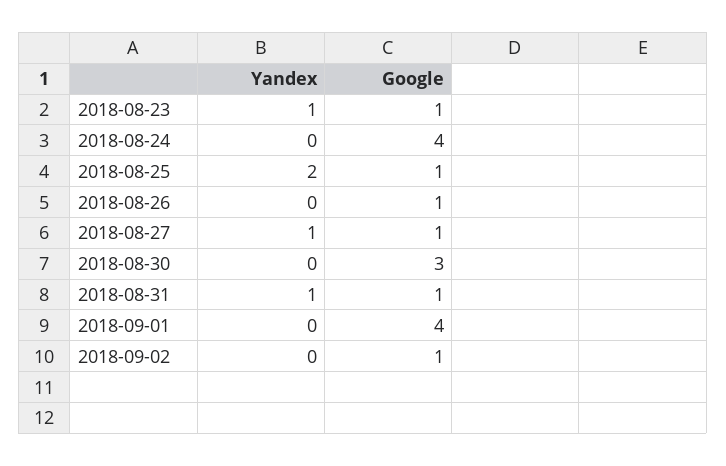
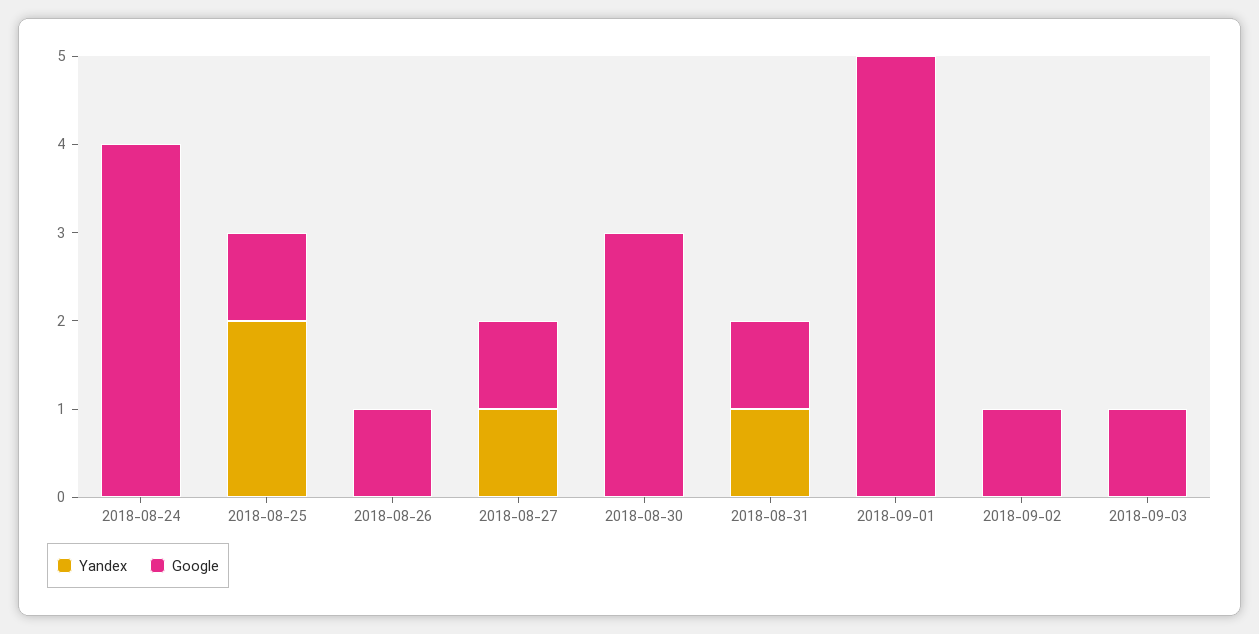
Yandex, 2018-08-23: 1 -> none
Google, 2018-08-23: 1 -> none
Google, 2018-09-01: 4 -> 5
Yandex, 2018-09-03: none -> 0
Google, 2018-09-03: none -> 1

